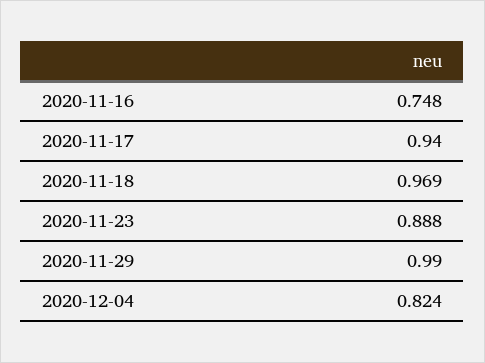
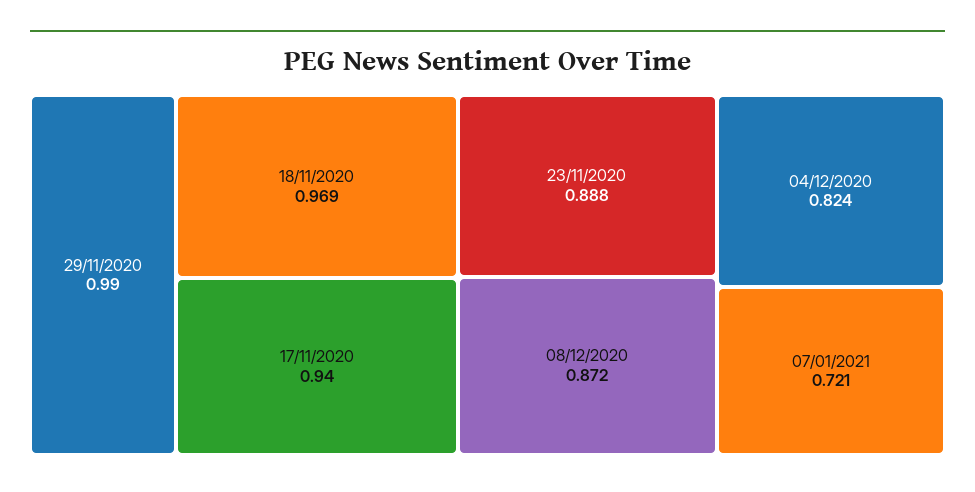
2020-11-16: 0.748 -> none
08/12/2020: none -> 0.872
07/01/2021: none -> 0.721

